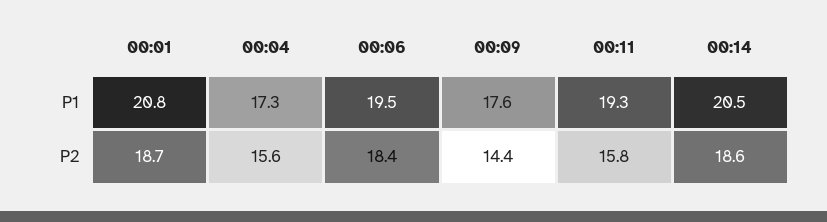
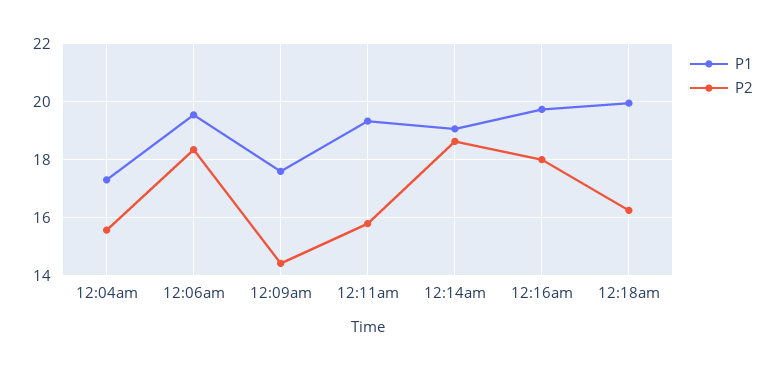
P1, 00:01: 20.8 -> none
P1, 00:14: 20.5 -> 19
P2, 00:01: 18.7 -> none
P1, 12:16am: none -> 19.75
P2, 12:16am: none -> 18
P1, 12:18am: none -> 20
P2, 12:18am: none -> 16.25

